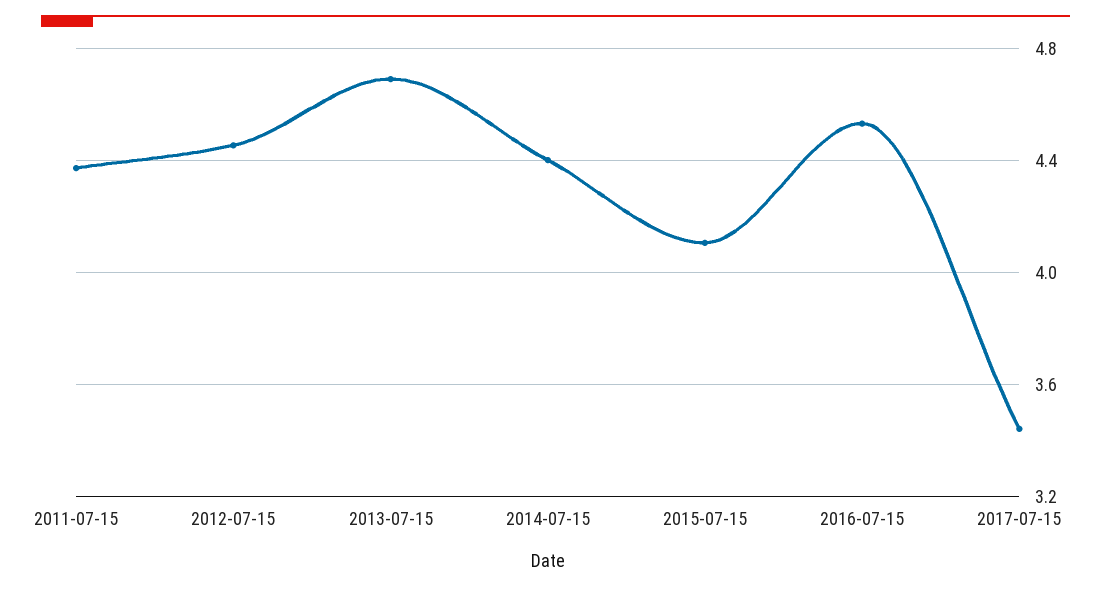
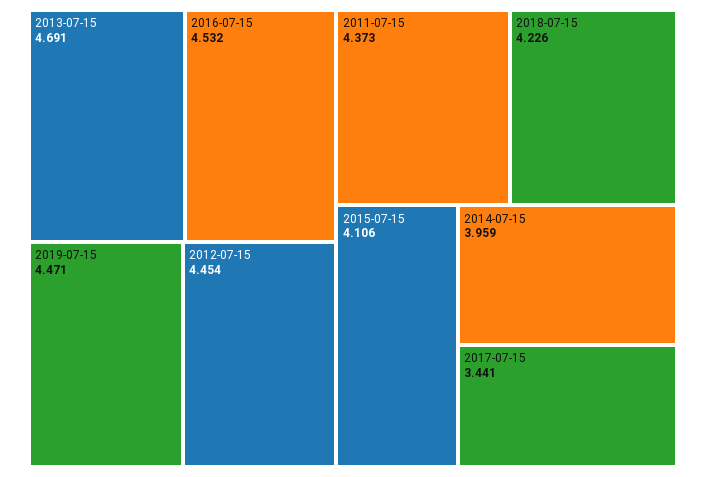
2014-07-15: 4.4 -> 3.959
2019-07-15: none -> 4.471
2018-07-15: none -> 4.226

